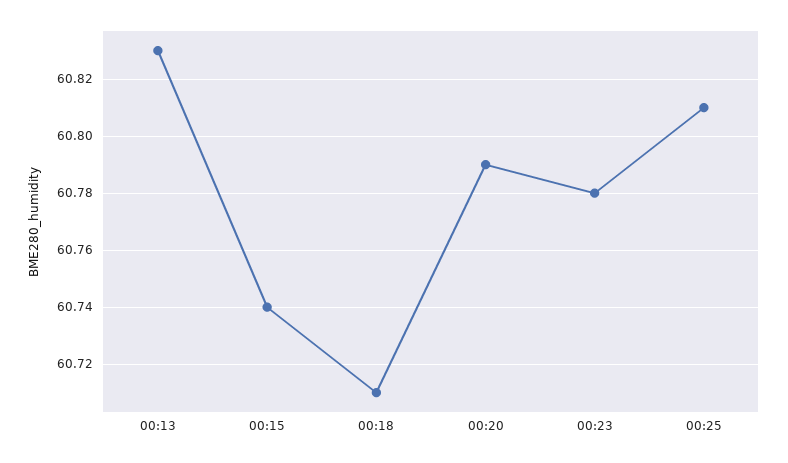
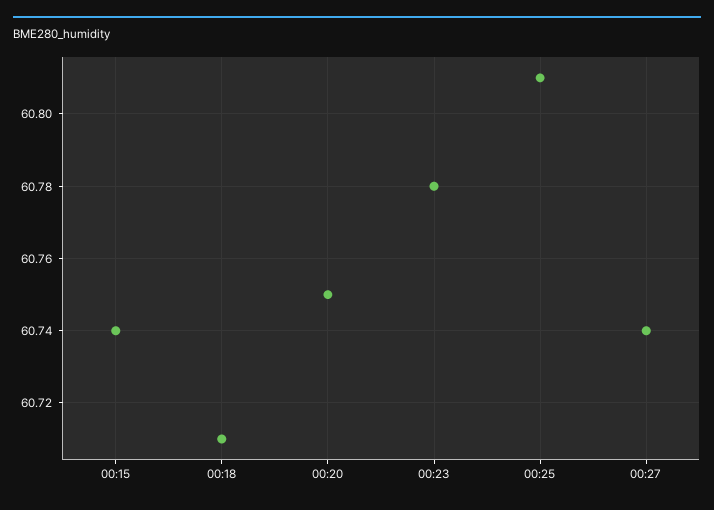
00:13: 60.83 -> none
00:20: 60.79 -> 60.75
00:27: none -> 60.74

